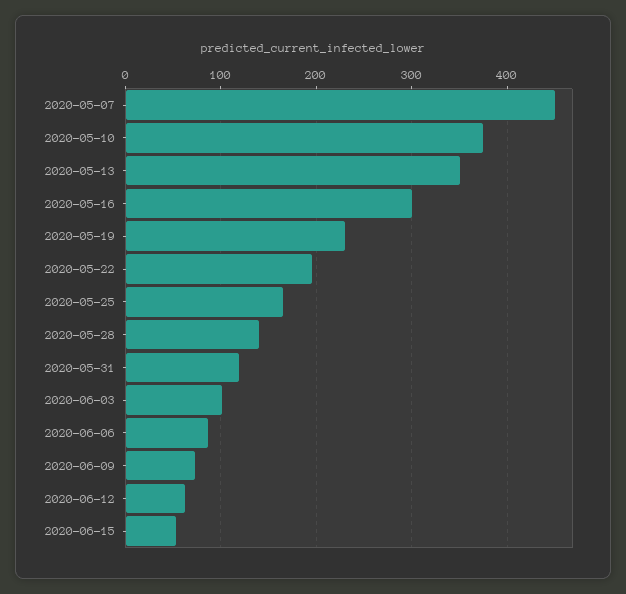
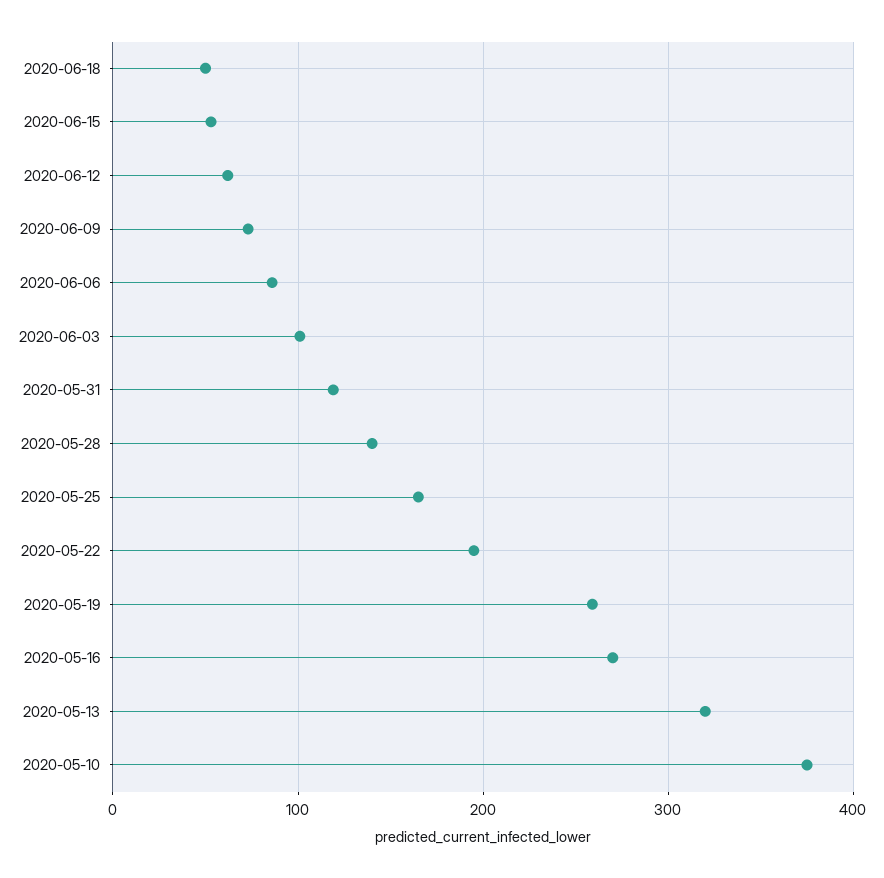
2020-05-07: 450 -> none
2020-05-13: 350 -> 320
2020-05-16: 300 -> 270
2020-05-19: 230 -> 260
2020-06-18: none -> 50

